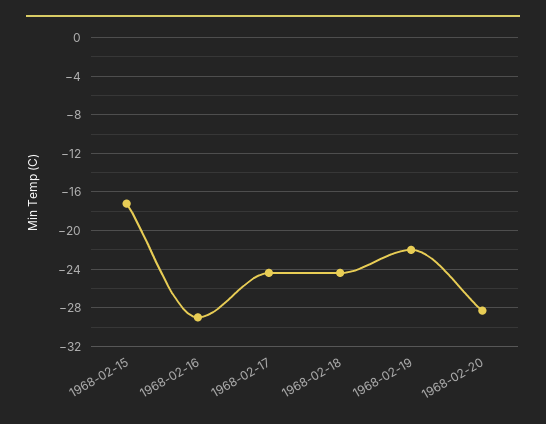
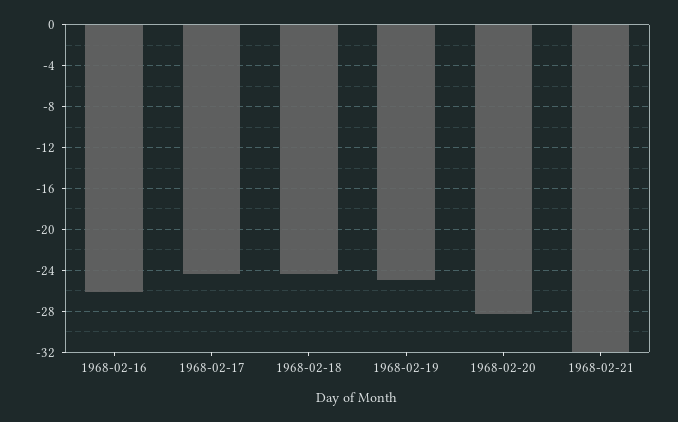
1968-02-15: -17 -> none
1968-02-16: -29 -> -26
1968-02-19: -22 -> -25
1968-02-21: none -> -32

